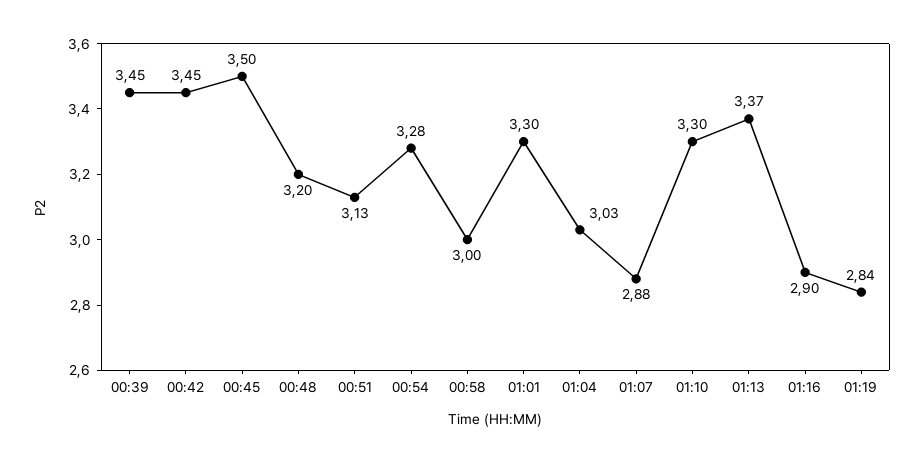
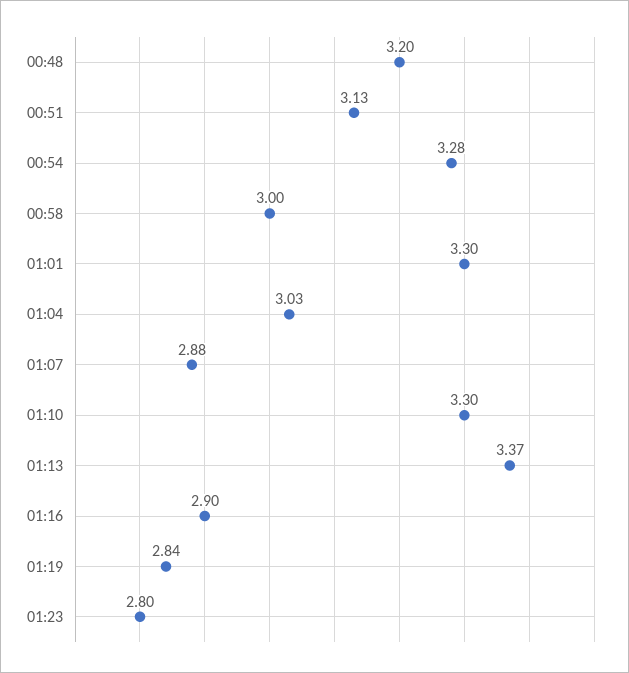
00:39: 3.45 -> none
00:42: 3.45 -> none
00:45: 3.5 -> none
01:23: none -> 2.8

